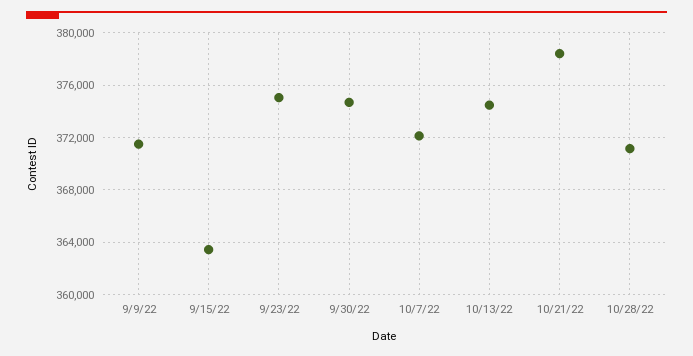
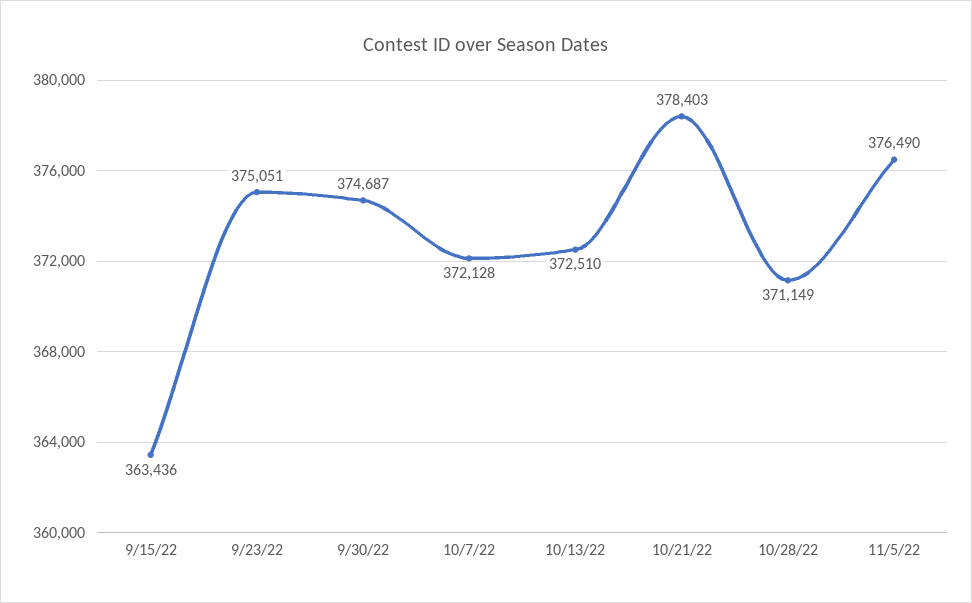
9/9/22: 371500 -> none
10/13/22: 374500 -> 372510
11/5/22: none -> 376490

